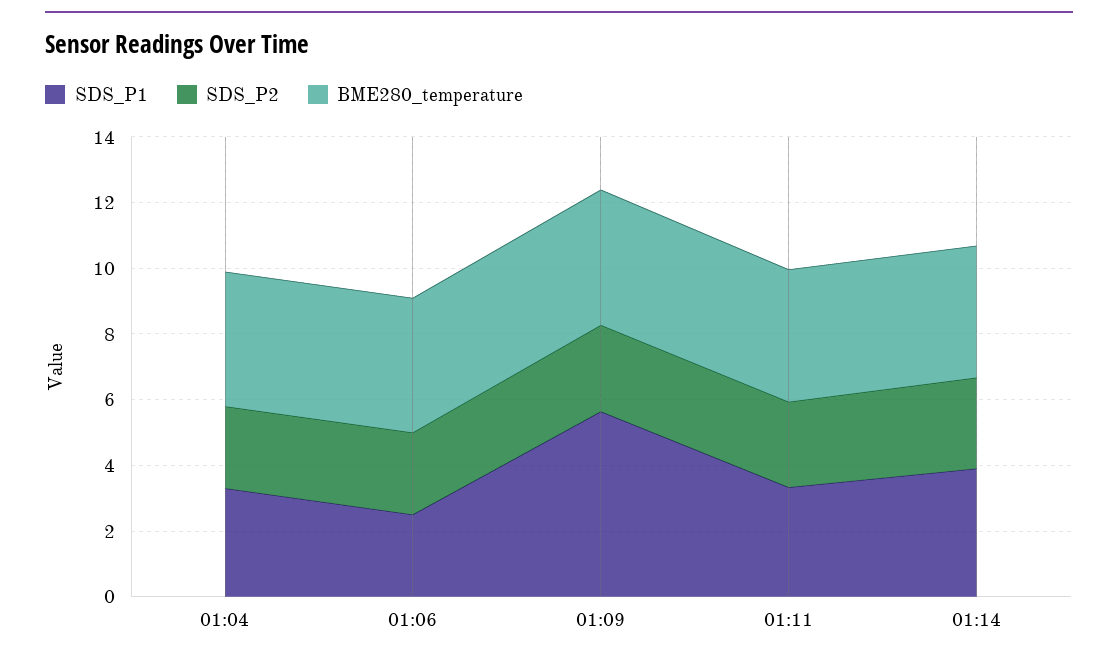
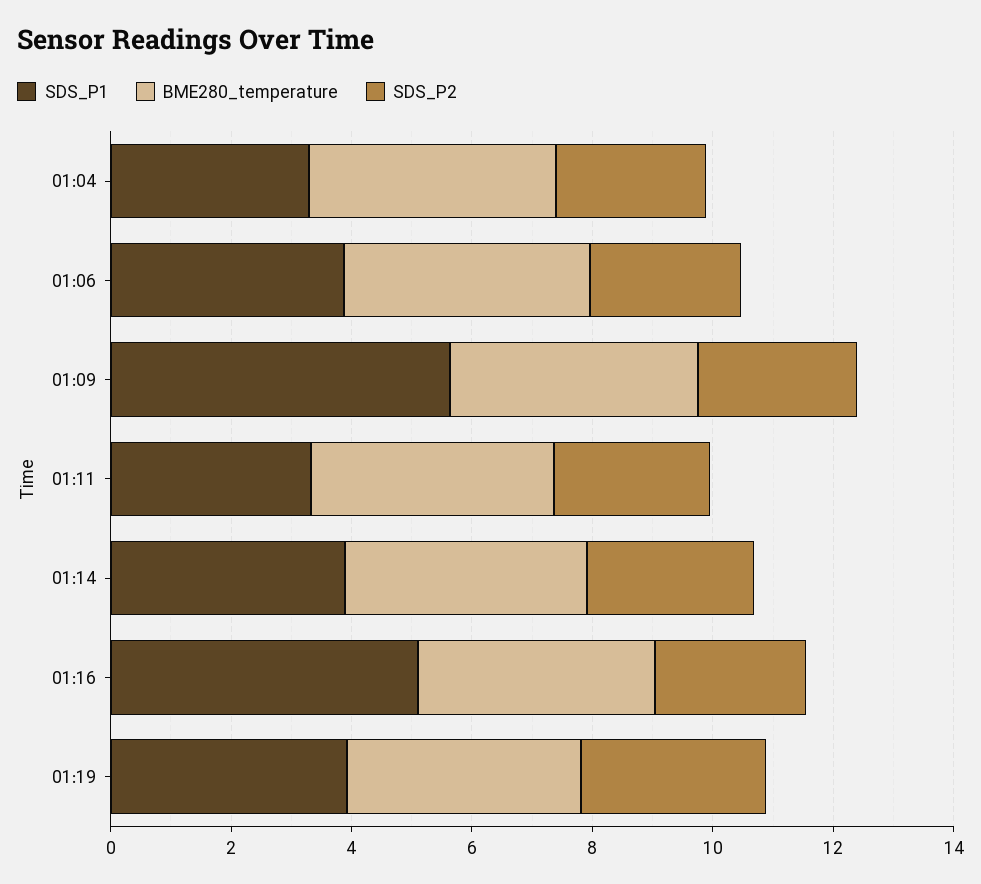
SDS_P1, 01:06: 2.5 -> 4
SDS_P1, 01:16: none -> 5
BME280_temperature, 01:16: none -> 4
SDS_P2, 01:16: none -> 2.5
SDS_P1, 01:19: none -> 4
BME280_temperature, 01:19: none -> 4
SDS_P2, 01:19: none -> 3

